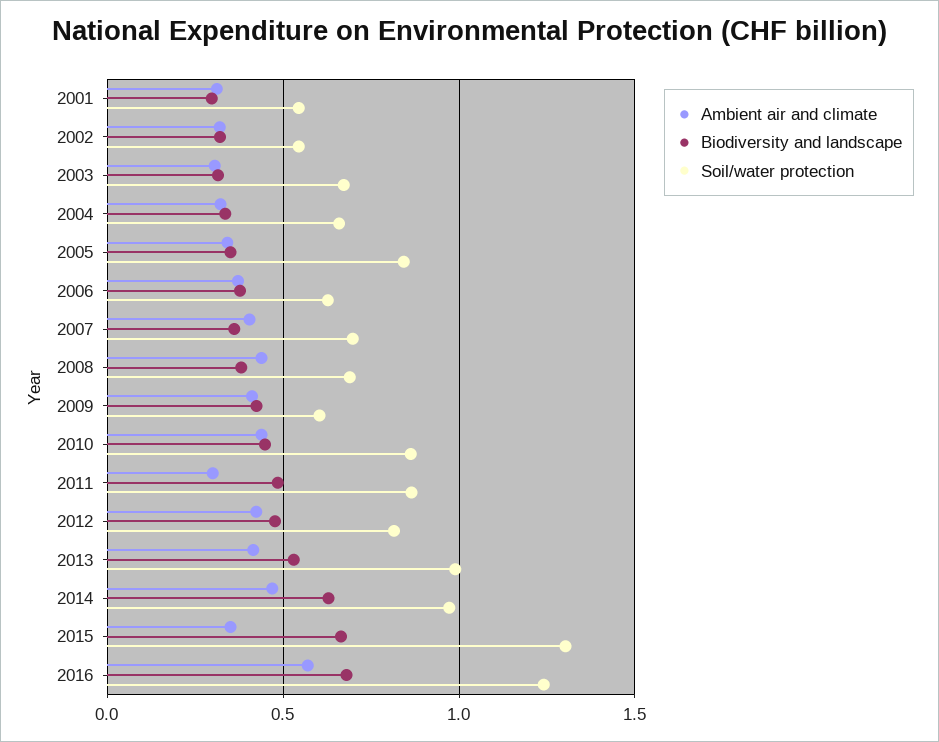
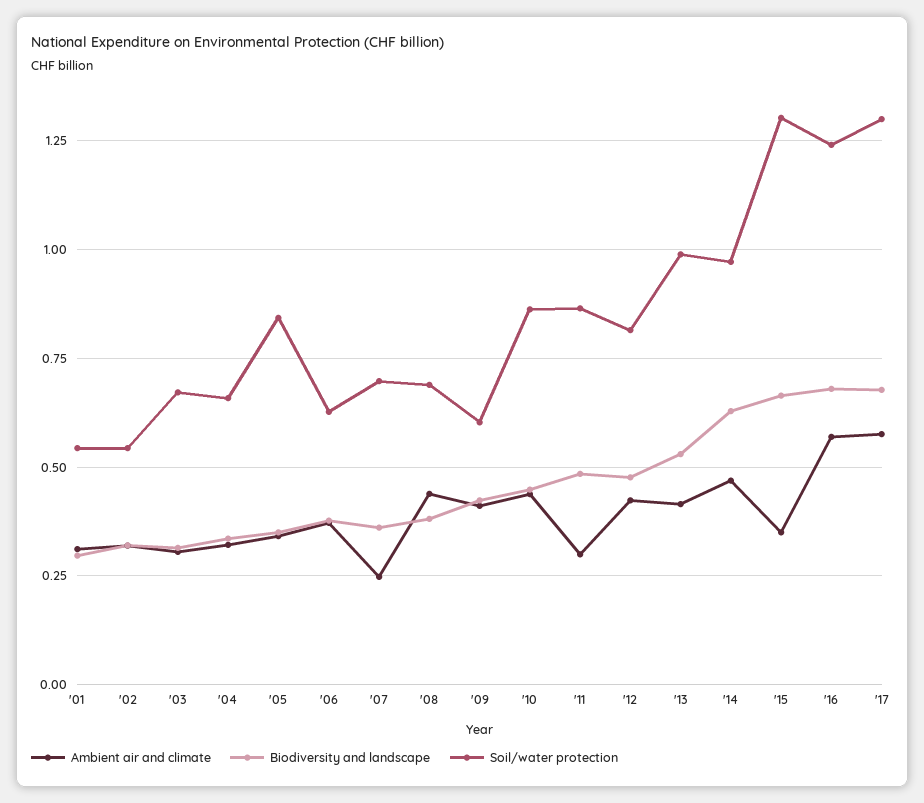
Ambient air and climate, 2007: 0.4 -> 0.25
Ambient air and climate, '17: none -> 0.575
Biodiversity and landscape, '17: none -> 0.675
Soil/water protection, '17: none -> 1.3

